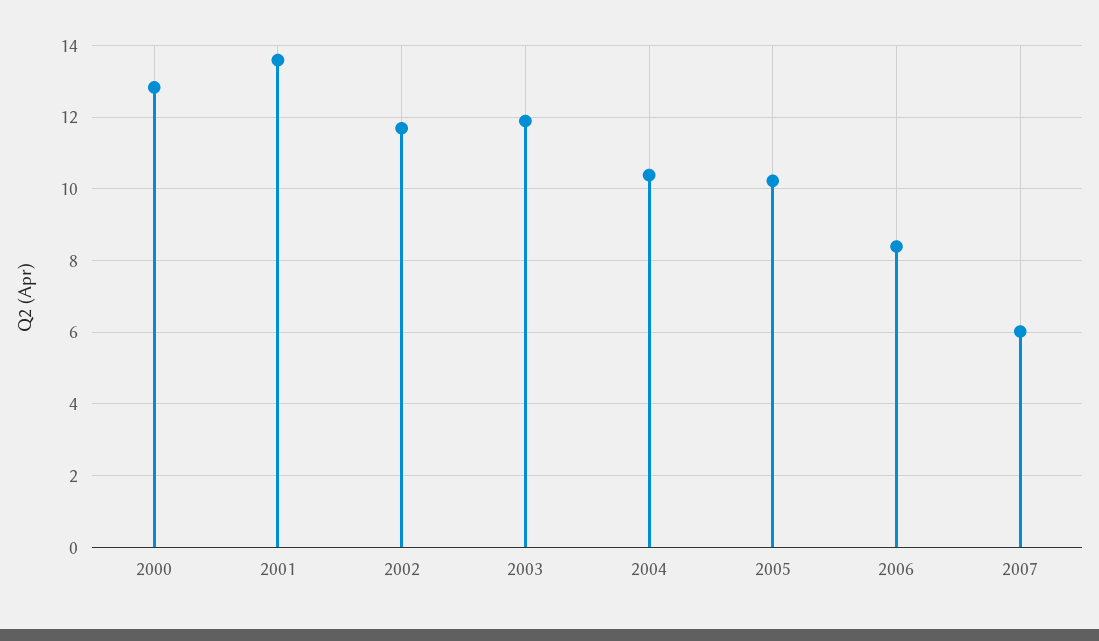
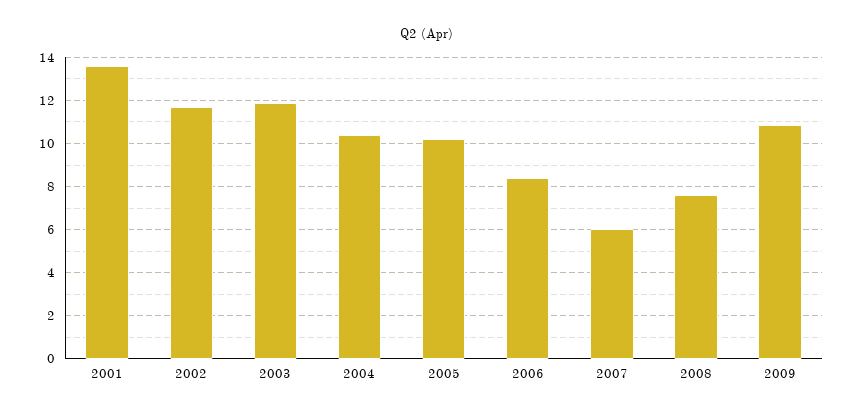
2000: 12.8 -> none
2008: none -> 7.5
2009: none -> 11

